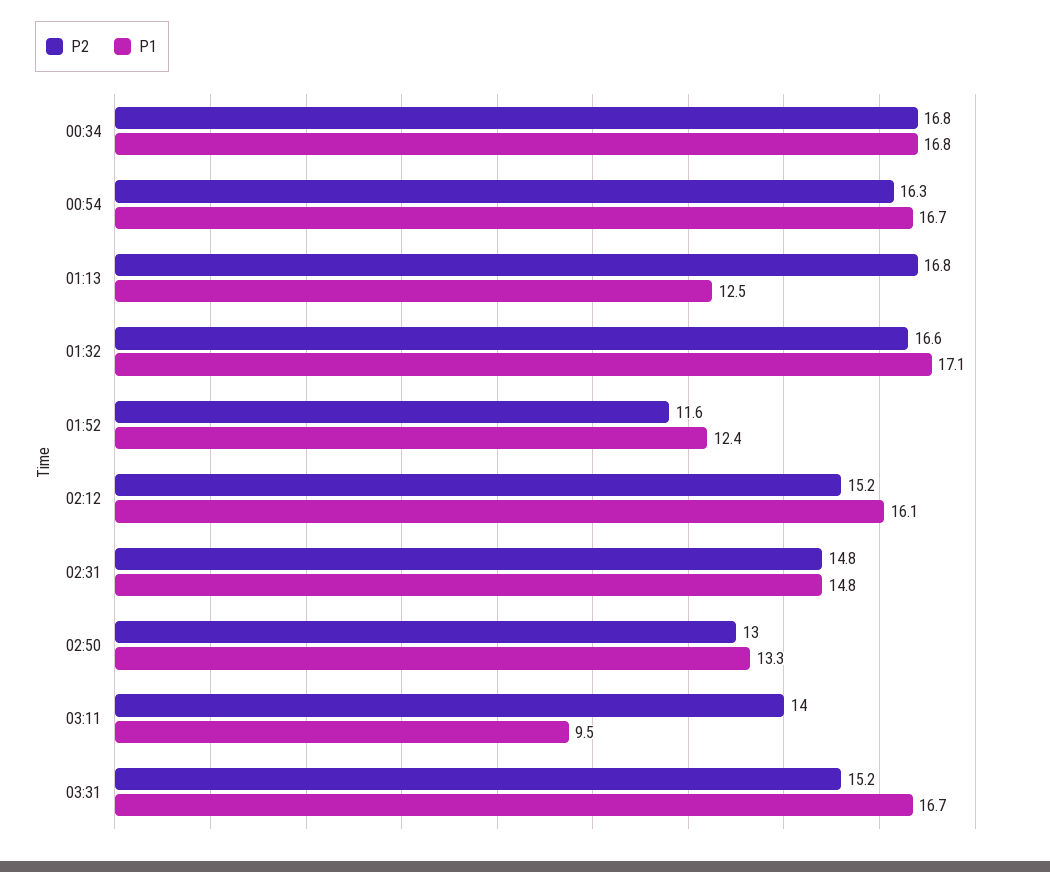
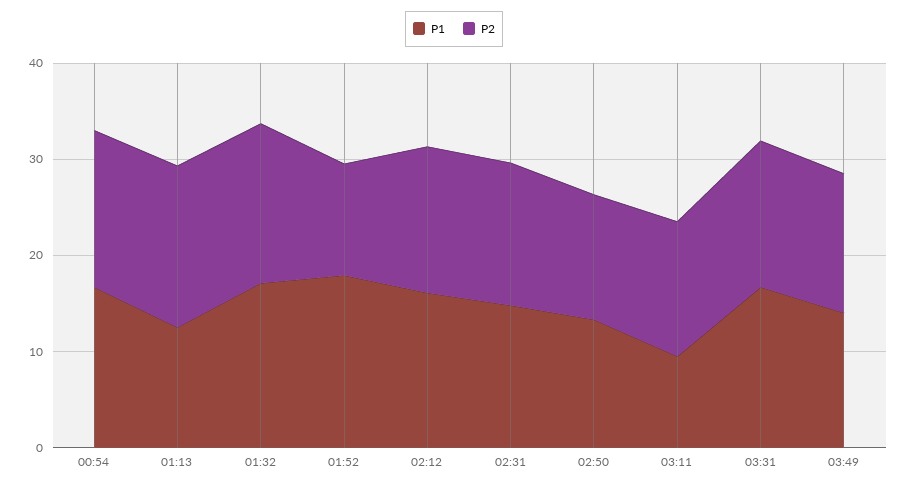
P2, 00:34: 16.8 -> none
P1, 00:34: 16.8 -> none
P1, 01:52: 12.4 -> 18
P1, 03:49: none -> 14
P2, 03:49: none -> 14

